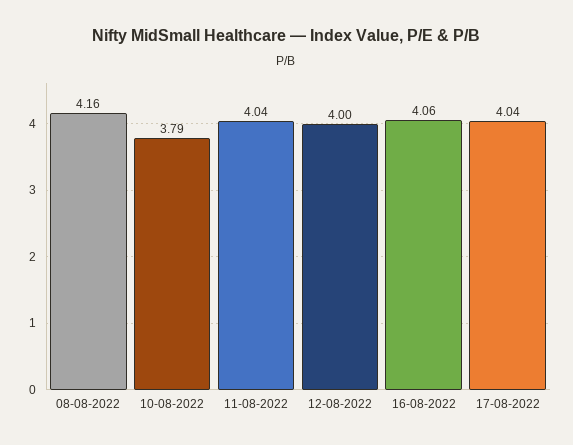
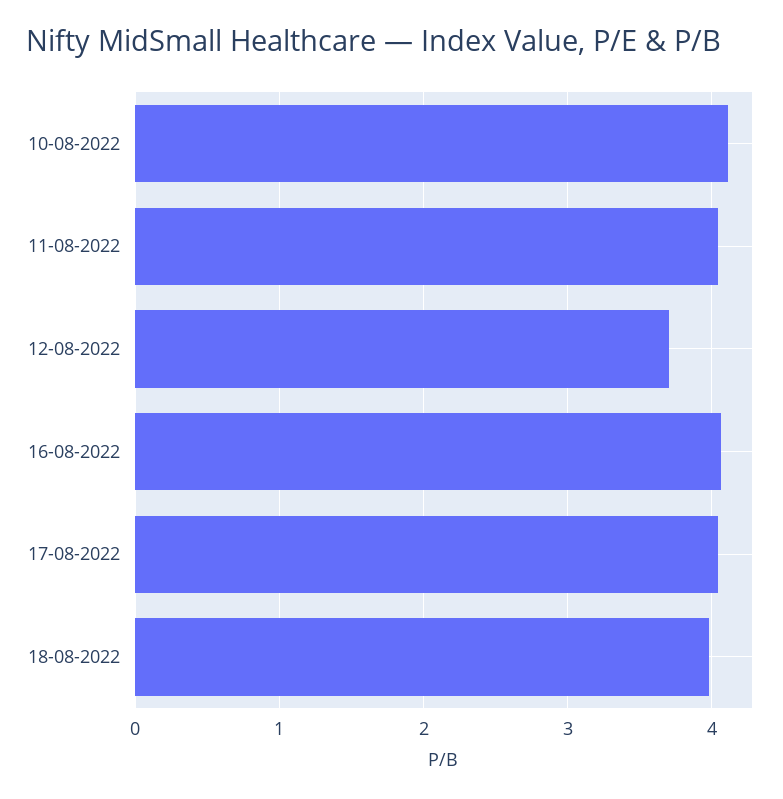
08-08-2022: 4.16 -> none
10-08-2022: 3.79 -> 4.1
12-08-2022: 4 -> 3.7
18-08-2022: none -> 4

